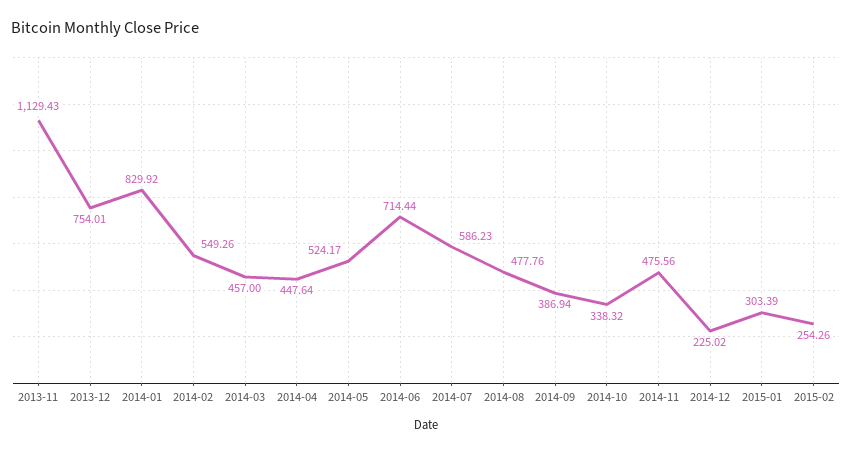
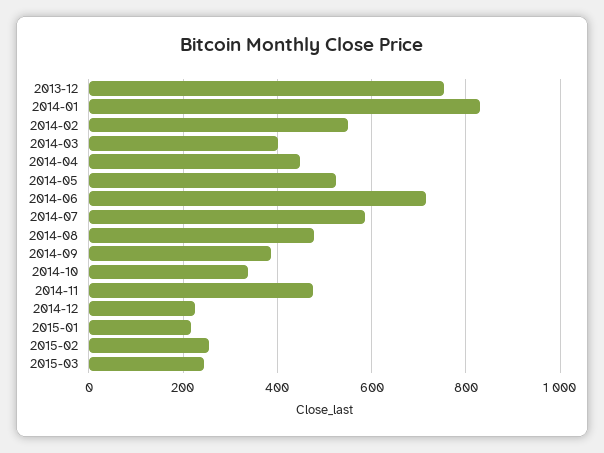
2013-11: 1129.43 -> none
2014-03: 457 -> 400
2015-01: 303.39 -> 220
2015-03: none -> 240

